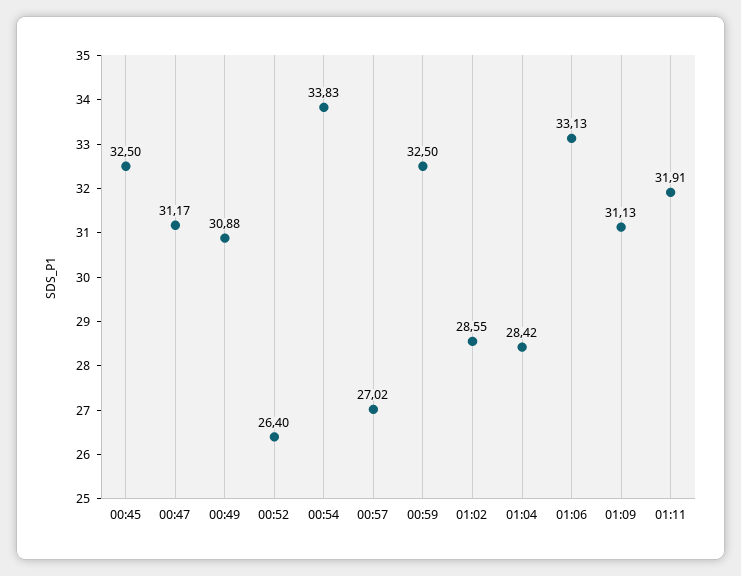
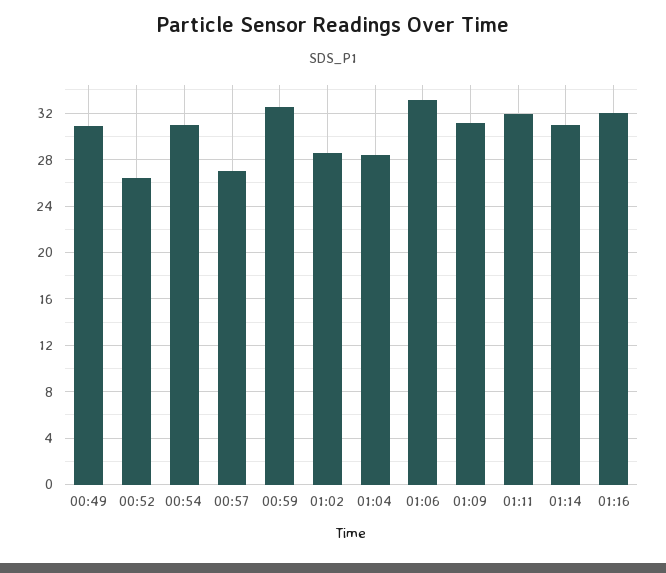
00:45: 32.5 -> none
00:47: 31.17 -> none
00:54: 33.83 -> 31
01:14: none -> 31
01:16: none -> 32

